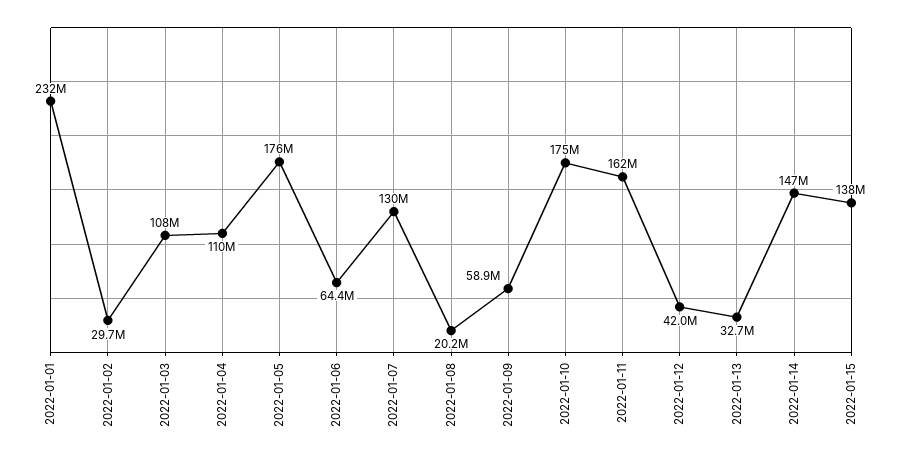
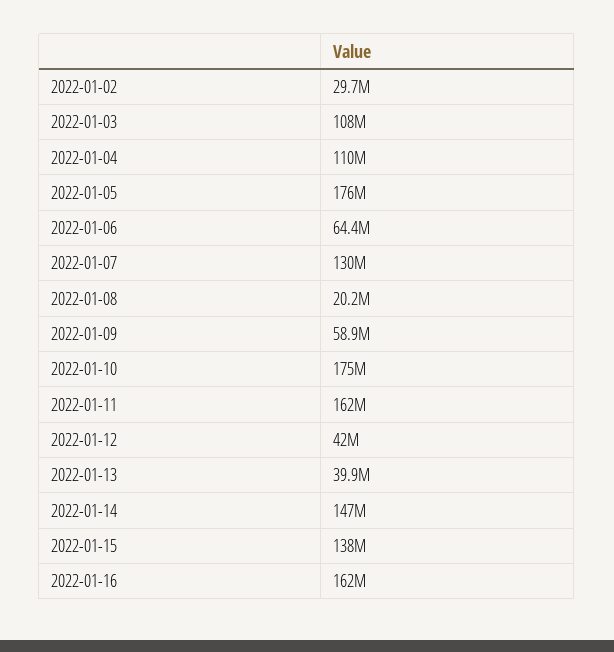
2022-01-01: 232000000 -> none
2022-01-13: 32700000 -> 39900000
2022-01-16: none -> 162000000

